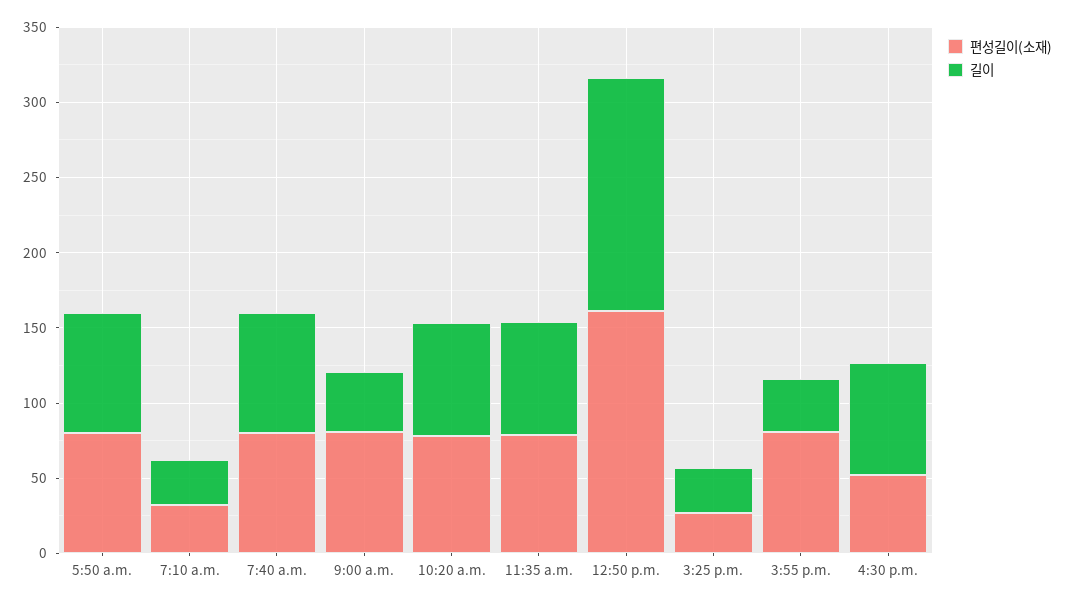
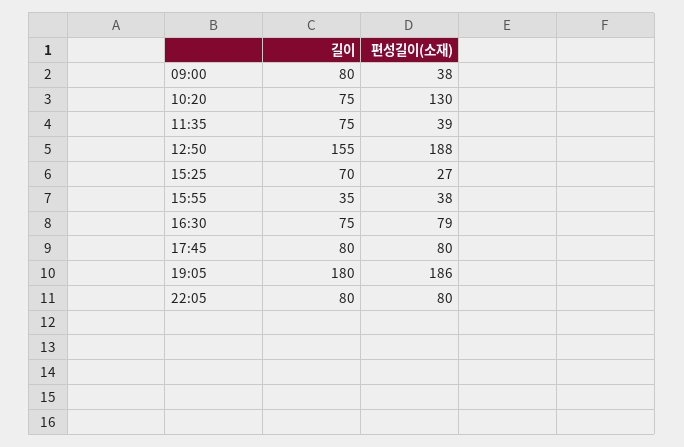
편성길이(소재), 5:50 a.m.: 80 -> none
길이, 5:50 a.m.: 80 -> none
편성길이(소재), 7:10 a.m.: 30 -> none
길이, 7:10 a.m.: 30 -> none
편성길이(소재), 7:40 a.m.: 80 -> none
길이, 7:40 a.m.: 80 -> none
편성길이(소재), 9:00 a.m.: 80 -> 38
길이, 9:00 a.m.: 40 -> 80
편성길이(소재), 10:20 a.m.: 80 -> 130
편성길이(소재), 11:35 a.m.: 80 -> 39
편성길이(소재), 12:50 p.m.: 160 -> 188
길이, 3:25 p.m.: 30 -> 70
편성길이(소재), 3:55 p.m.: 80 -> 38
편성길이(소재), 4:30 p.m.: 50 -> 79
길이, 17:45: none -> 80
편성길이(소재), 17:45: none -> 80
길이, 19:05: none -> 180
편성길이(소재), 19:05: none -> 186
길이, 22:05: none -> 80
편성길이(소재), 22:05: none -> 80

